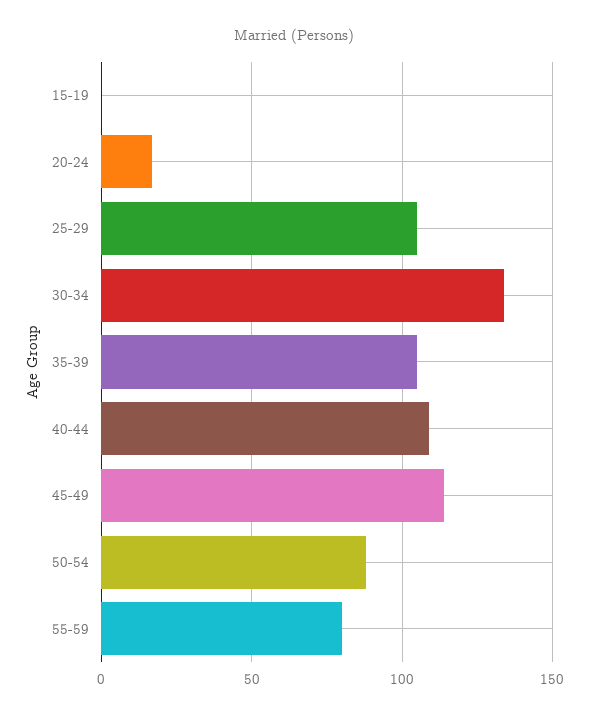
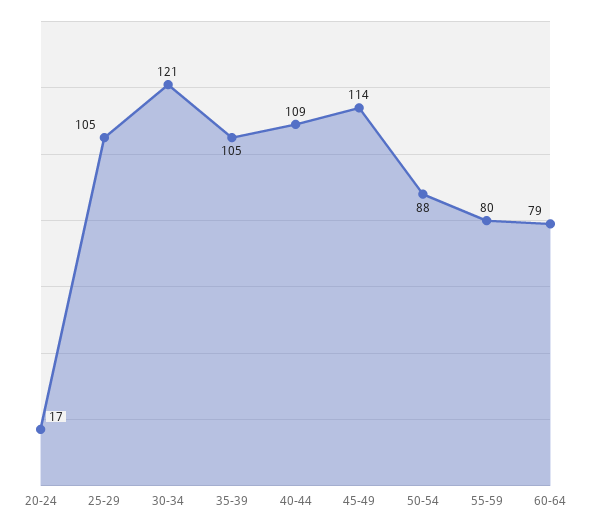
15-19: 0 -> none
30-34: 135 -> 121
60-64: none -> 79

